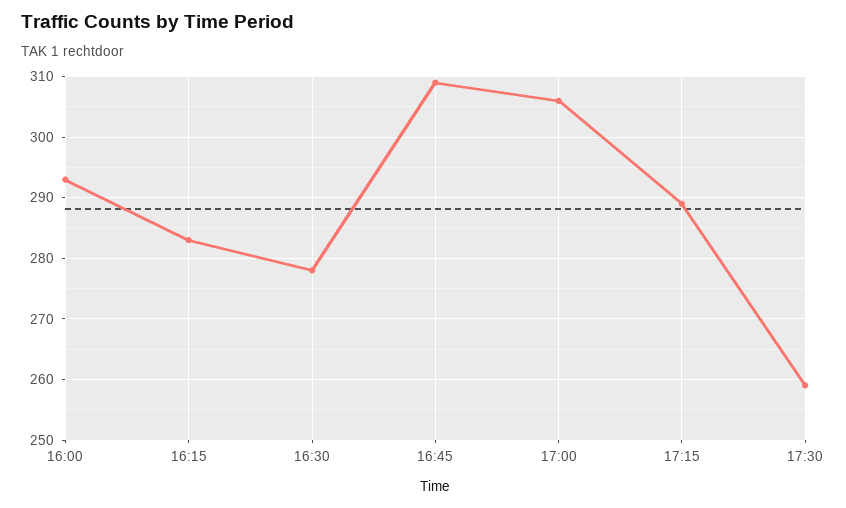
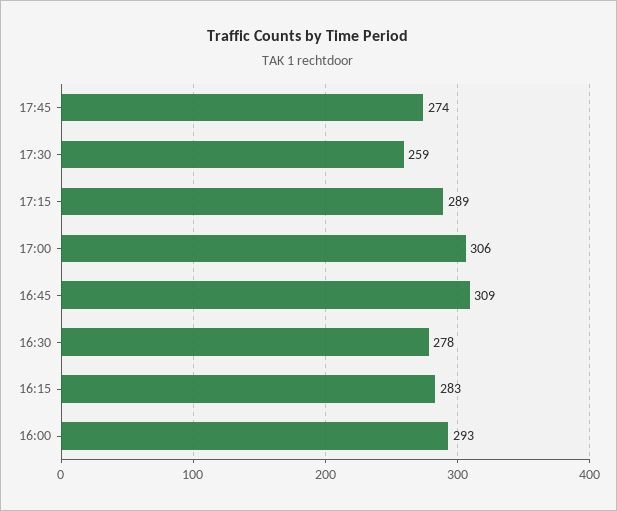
17:45: none -> 274

